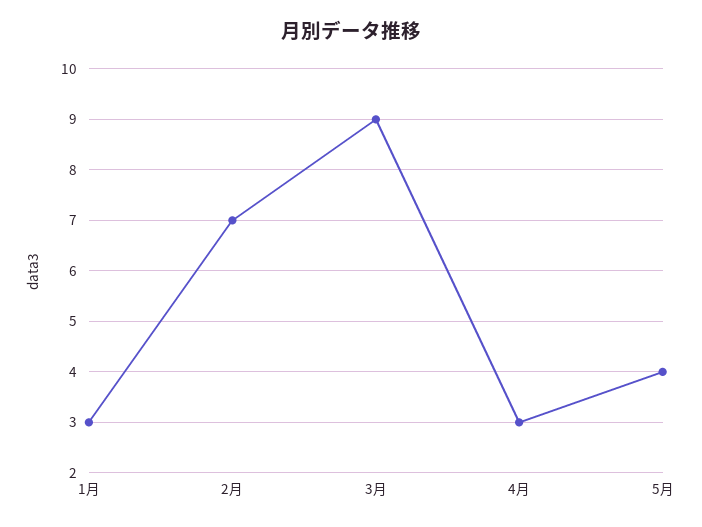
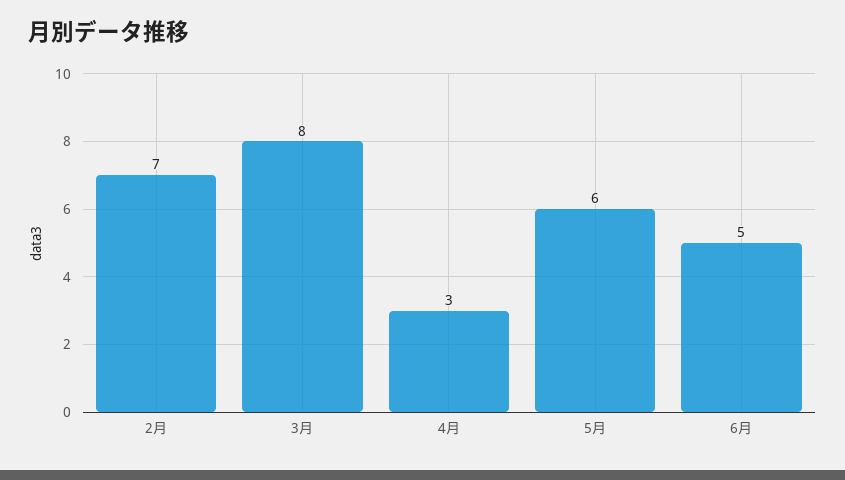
1月: 3 -> none
3月: 9 -> 8
5月: 4 -> 6
6月: none -> 5

